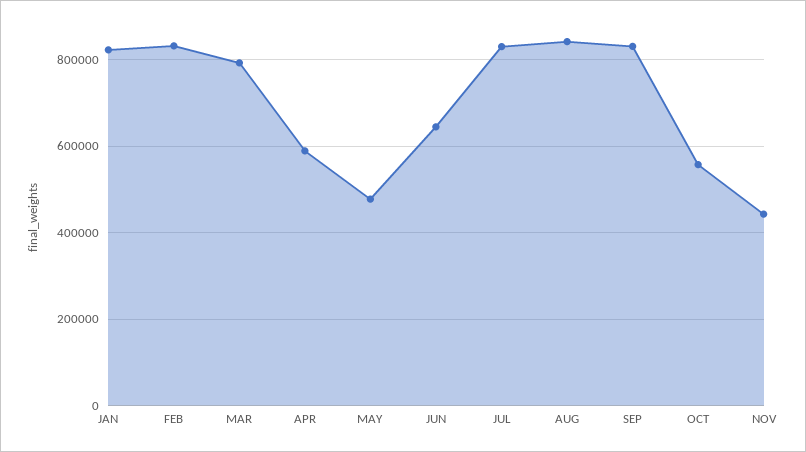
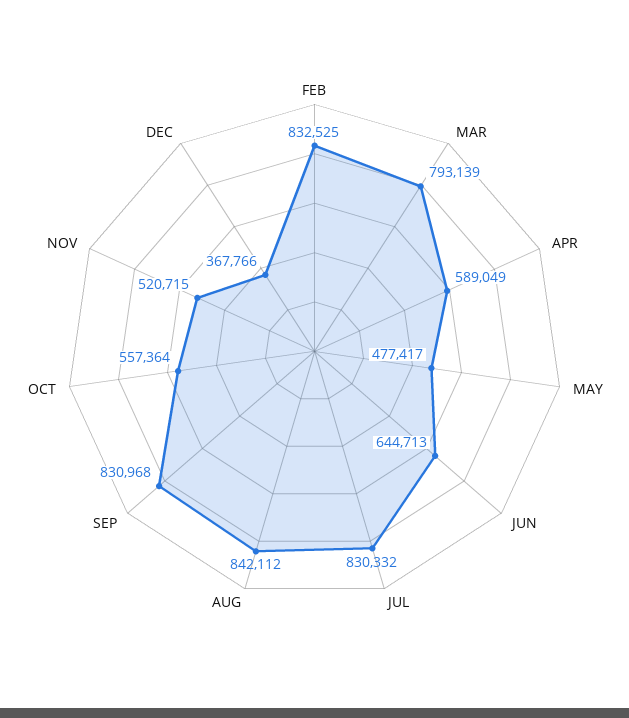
JAN: 820000 -> none
NOV: 440000 -> 520715
DEC: none -> 367766

